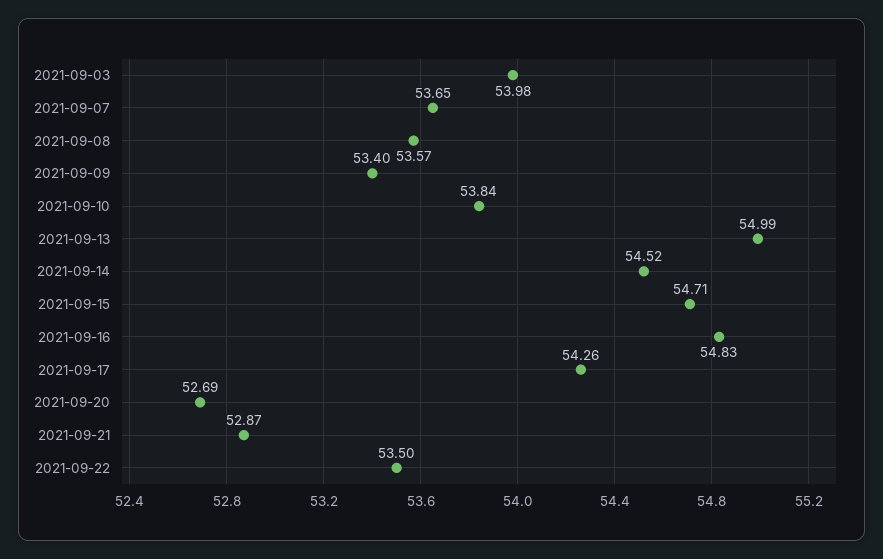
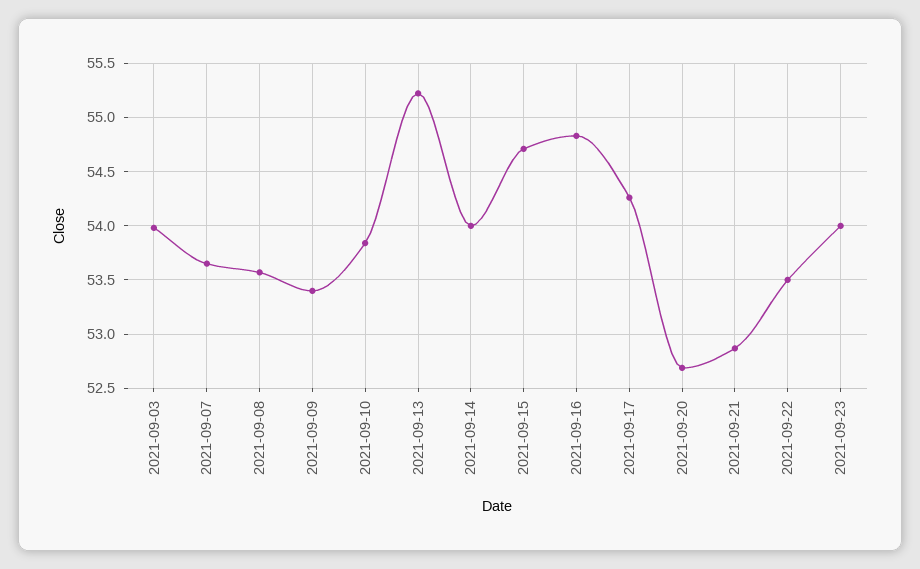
2021-09-13: 54.99 -> 55.2
2021-09-14: 54.52 -> 54
2021-09-23: none -> 54

